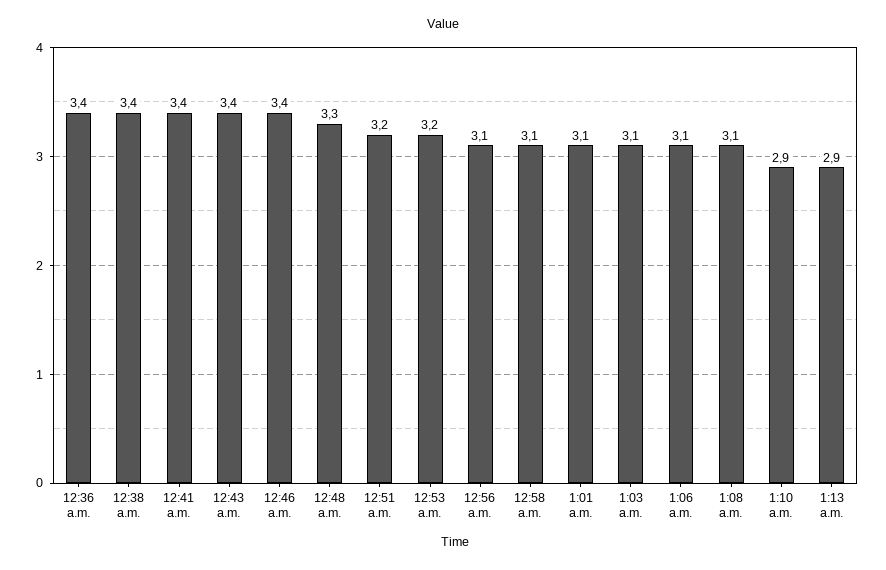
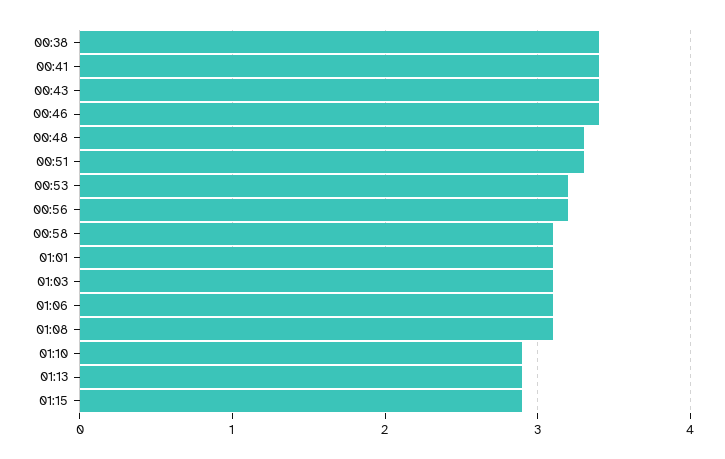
12:36 a.m.: 3.4 -> none
12:51 a.m.: 3.2 -> 3.3
12:56 a.m.: 3.1 -> 3.2
01:15: none -> 2.9

